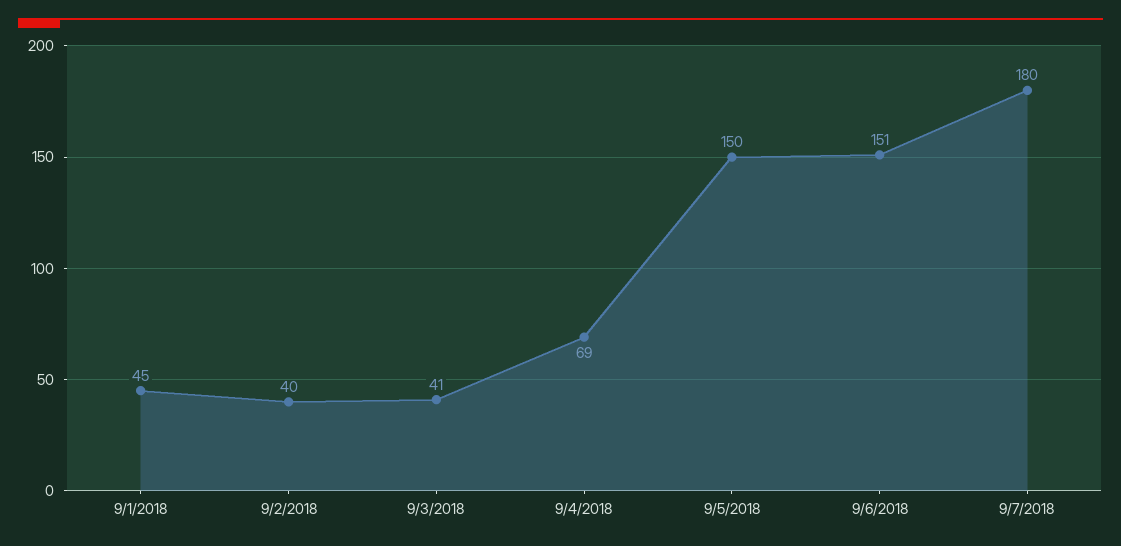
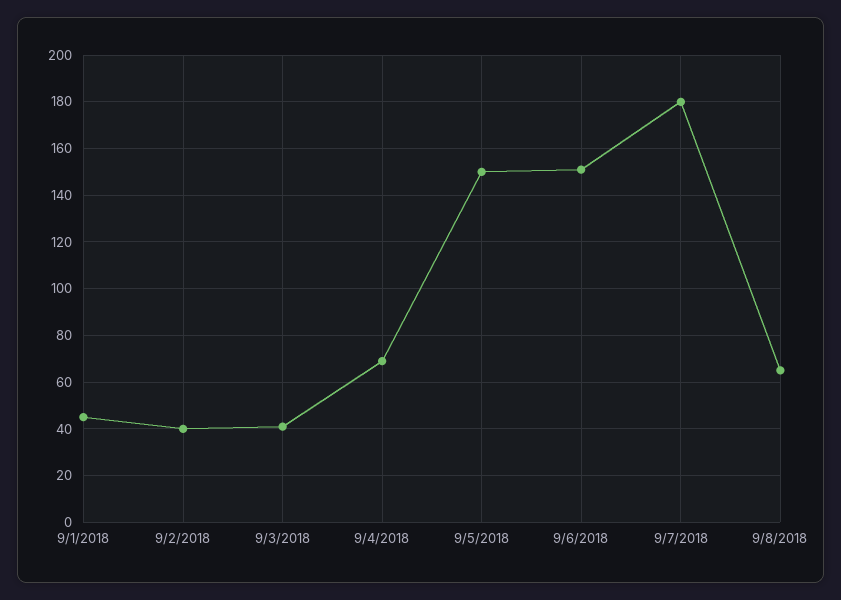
9/8/2018: none -> 65

